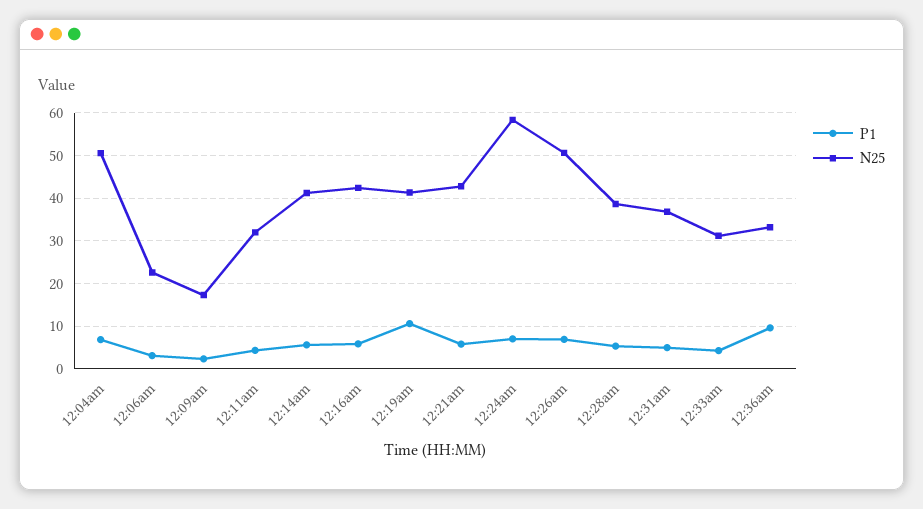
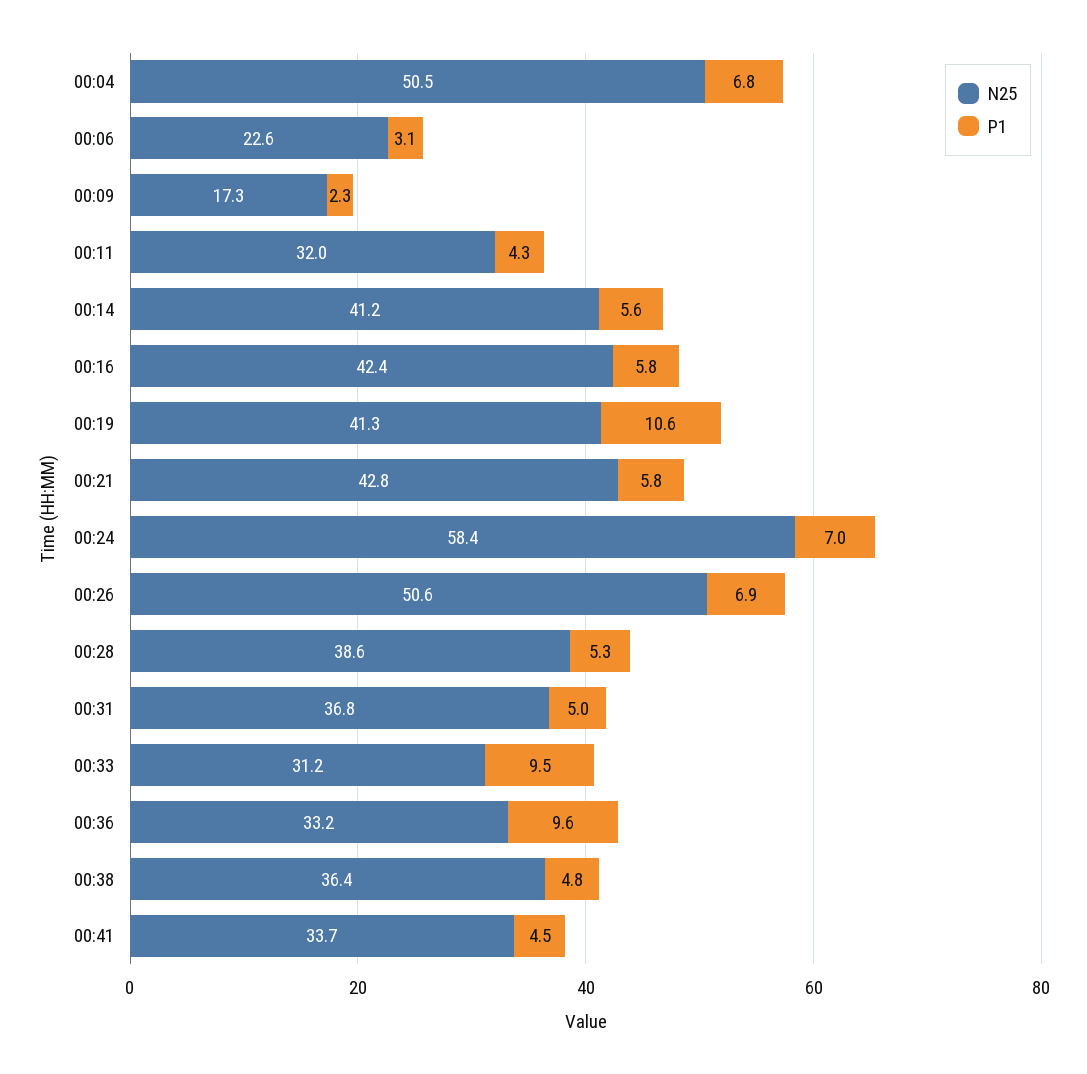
P1, 12:33am: 4 -> 9.5
N25, 00:38: none -> 36.4
P1, 00:38: none -> 4.8
N25, 00:41: none -> 33.7
P1, 00:41: none -> 4.5

